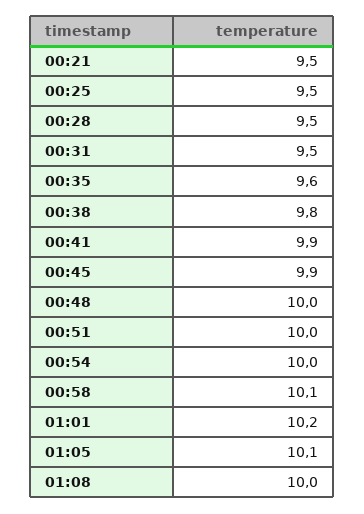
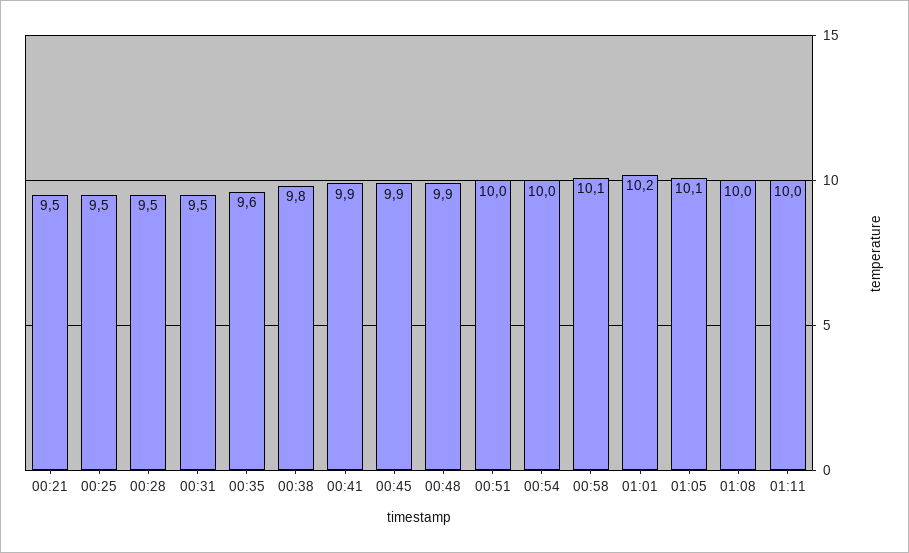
00:48: 10 -> 9.9
01:11: none -> 10

